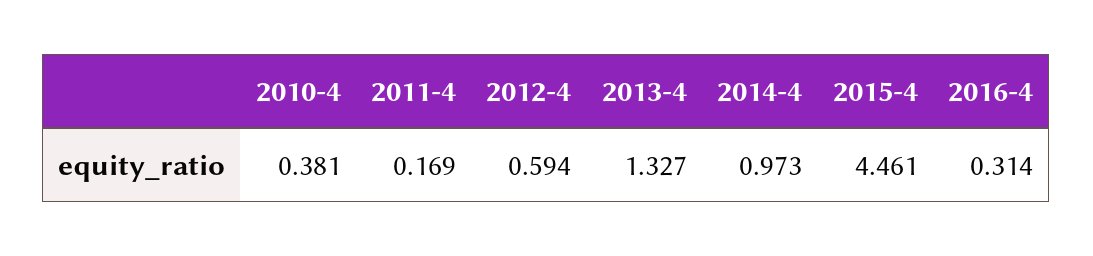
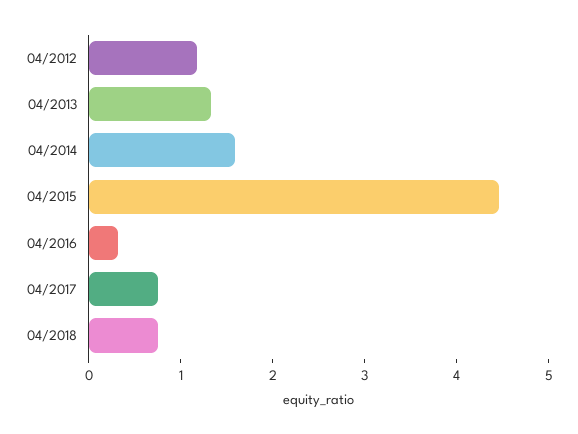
2010-4: 0.381 -> none
2011-4: 0.169 -> none
2012-4: 0.594 -> 1.2
2014-4: 0.973 -> 1.6
04/2017: none -> 0.8
04/2018: none -> 0.8

